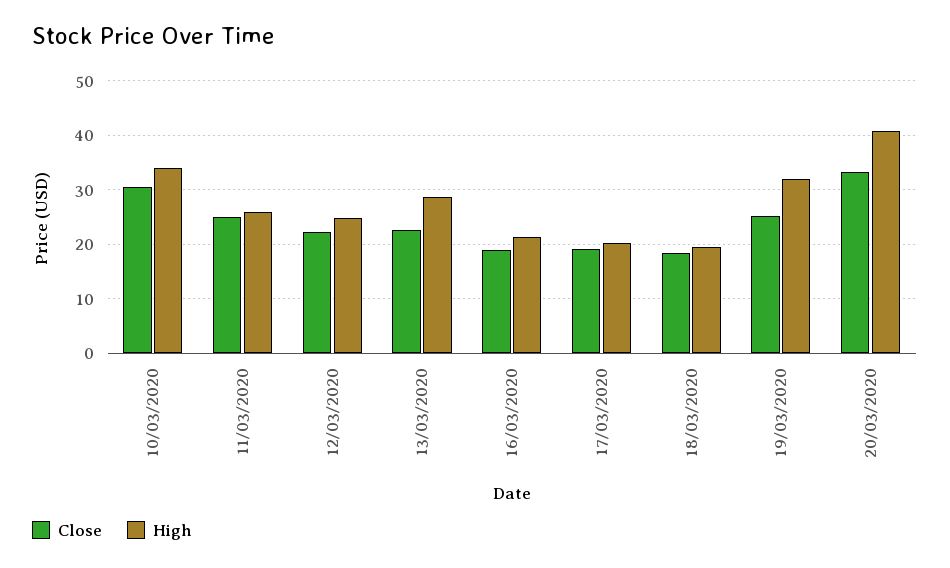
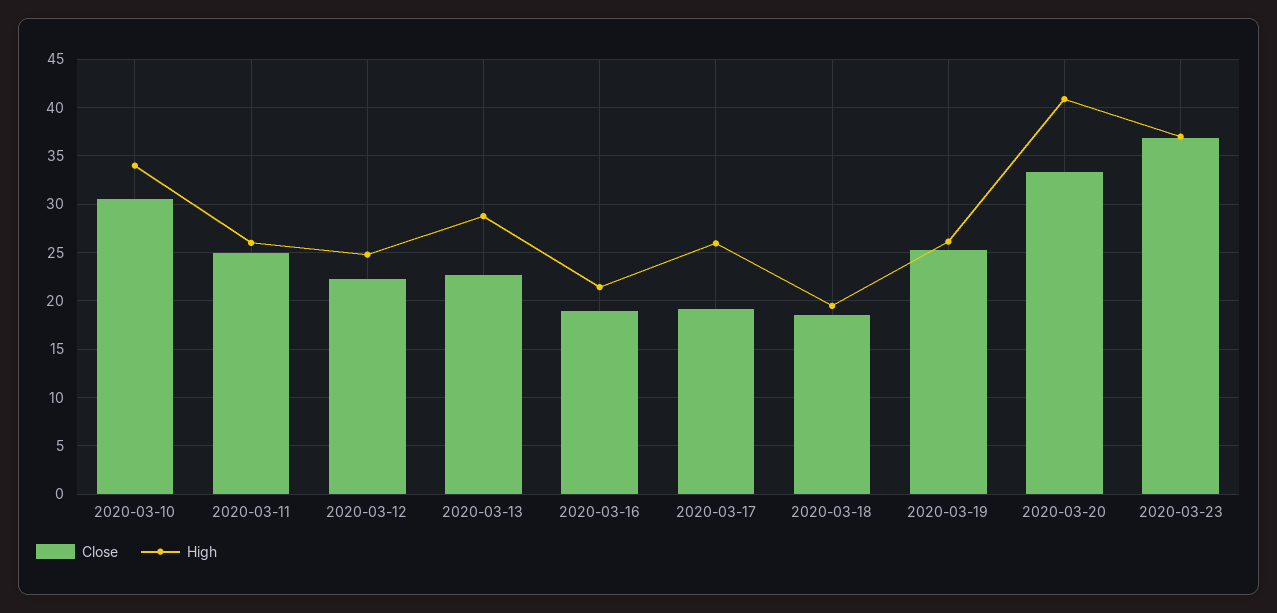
High, 17/03/2020: 20 -> 26
High, 19/03/2020: 32 -> 26
Close, 2020-03-23: none -> 37
High, 2020-03-23: none -> 37

